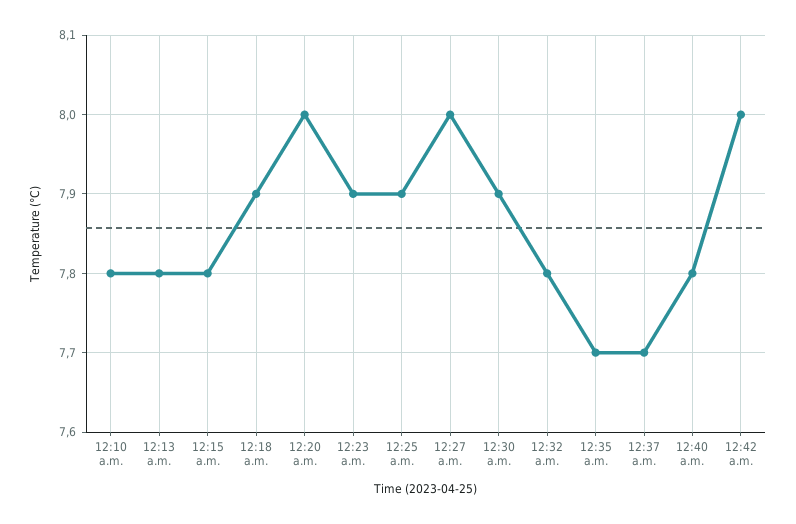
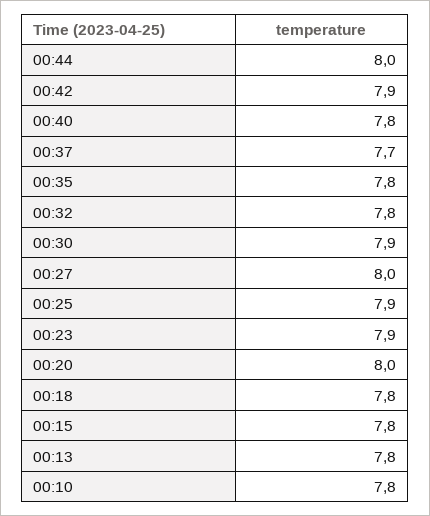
12:18 a.m.: 7.9 -> 7.8
12:35 a.m.: 7.7 -> 7.8
12:42 a.m.: 8 -> 7.9
00:44: none -> 8

